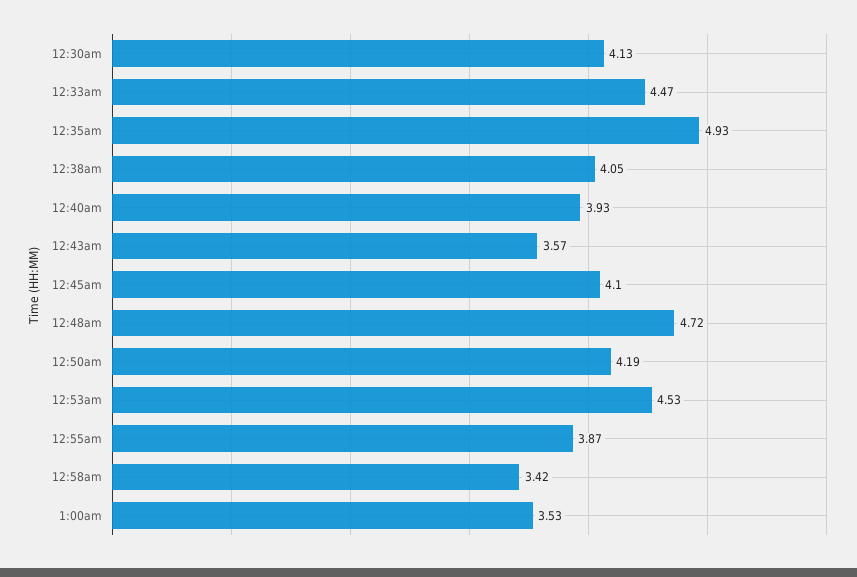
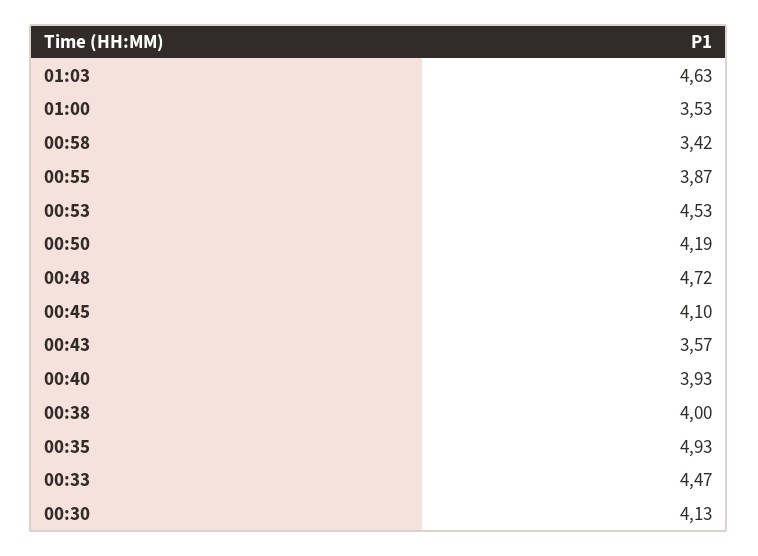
12:38am: 4.05 -> 4
01:03: none -> 4.63

